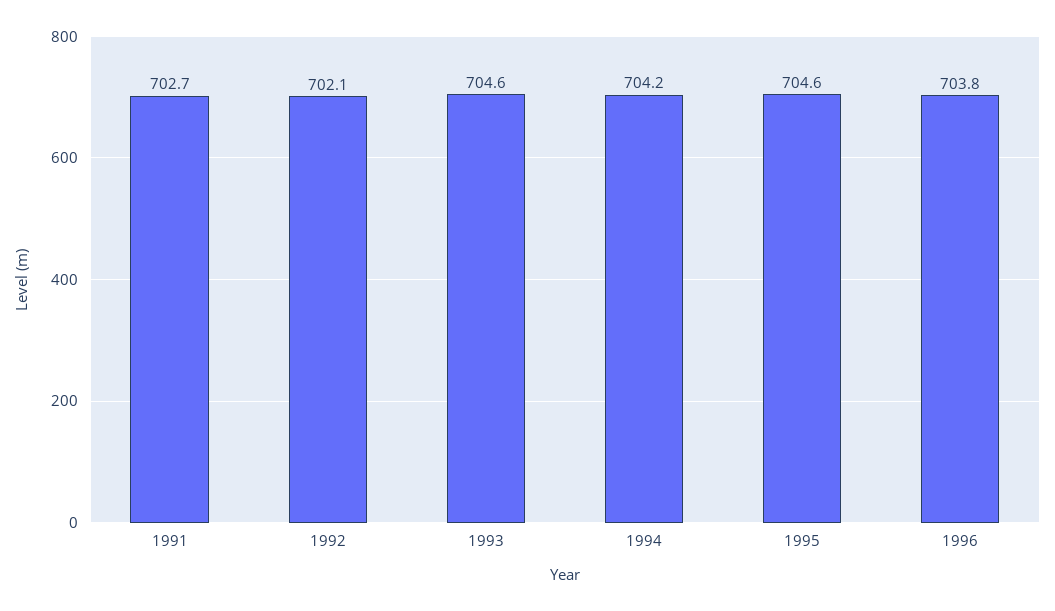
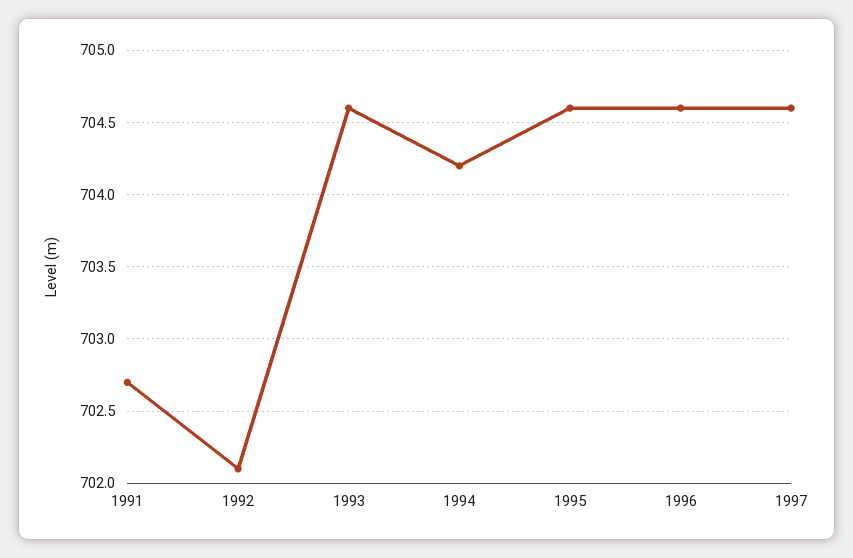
1996: 703.8 -> 704.6
1997: none -> 704.6

